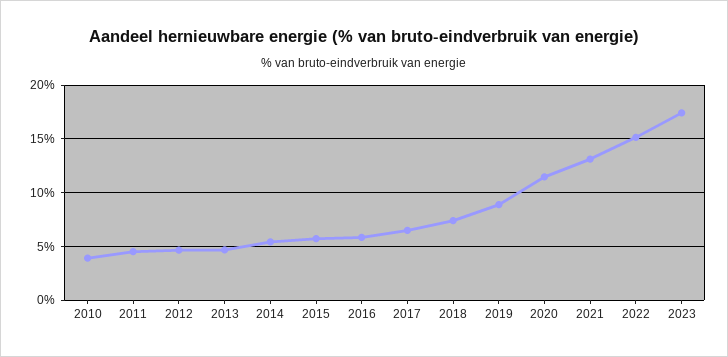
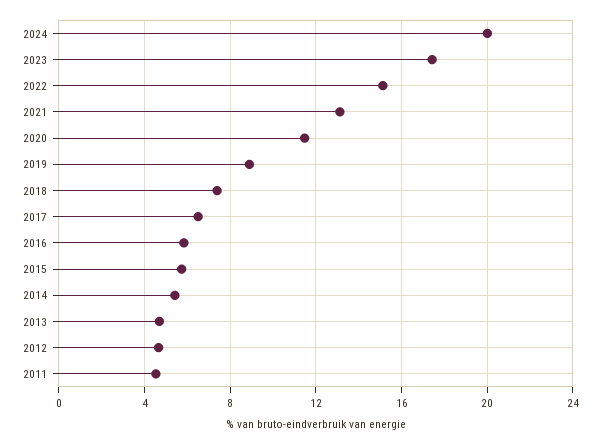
2010: 4 -> none
2024: none -> 20

